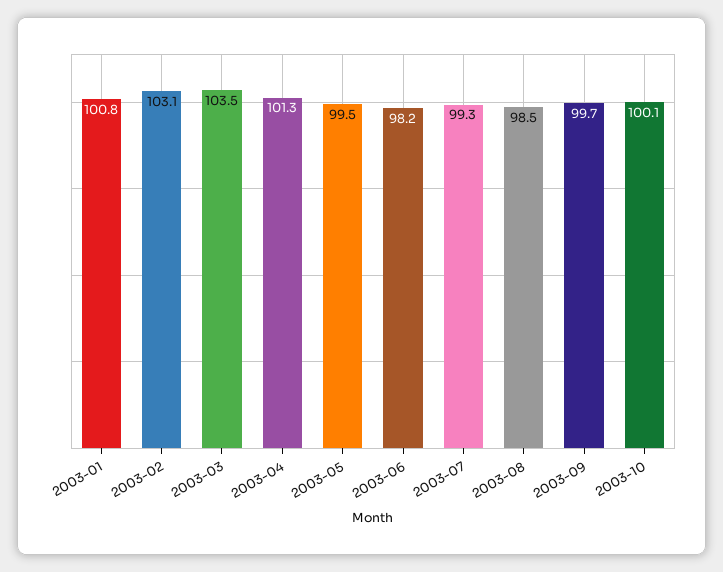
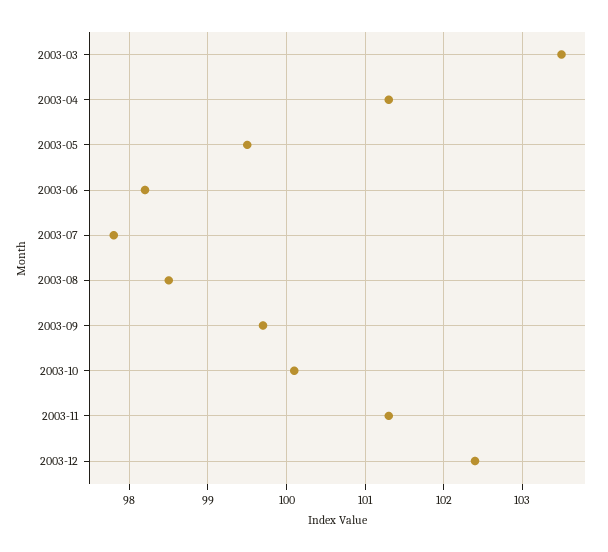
2003-01: 100.8 -> none
2003-02: 103.1 -> none
2003-07: 99.3 -> 97.8
2003-11: none -> 101.3
2003-12: none -> 102.4

